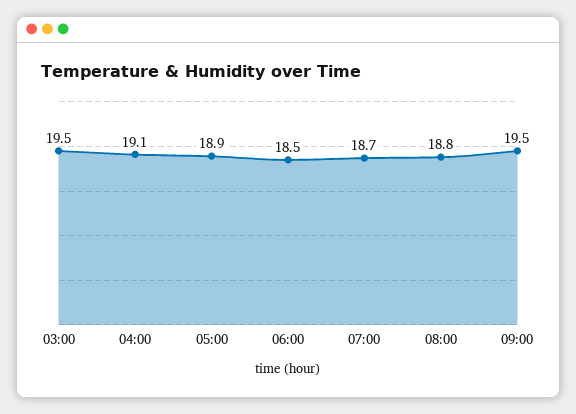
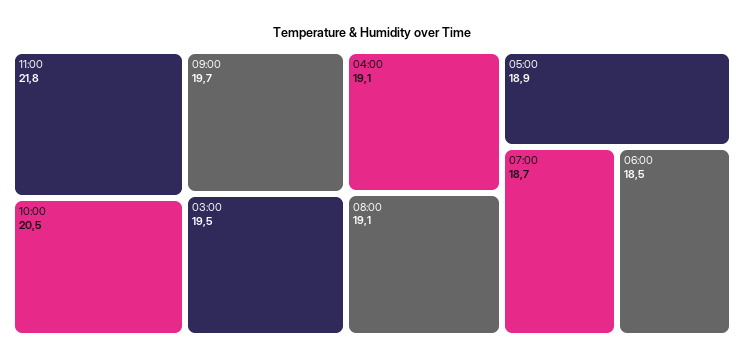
08:00: 18.8 -> 19.1
09:00: 19.5 -> 19.7
11:00: none -> 21.8
10:00: none -> 20.5

